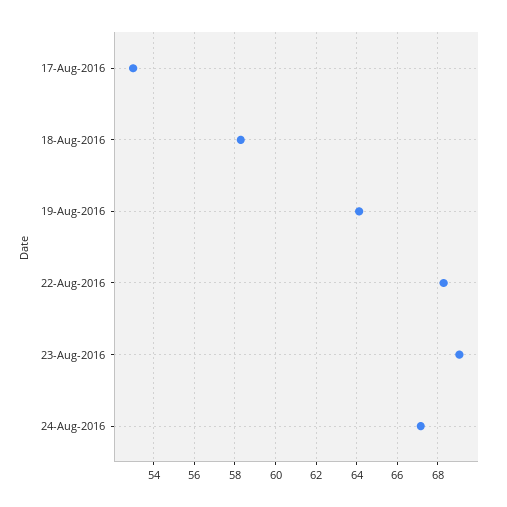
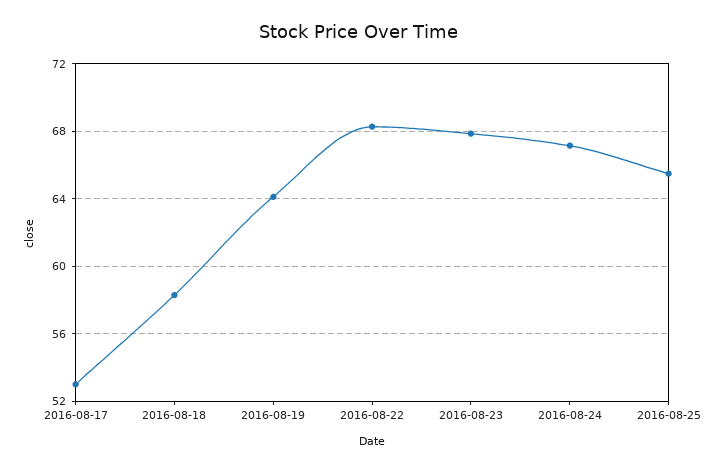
23-Aug-2016: 69 -> 68
2016-08-25: none -> 65.5

